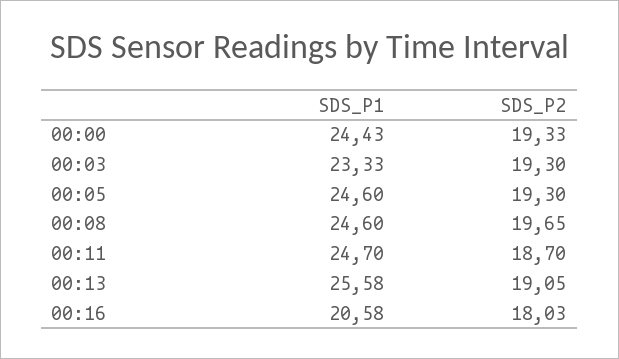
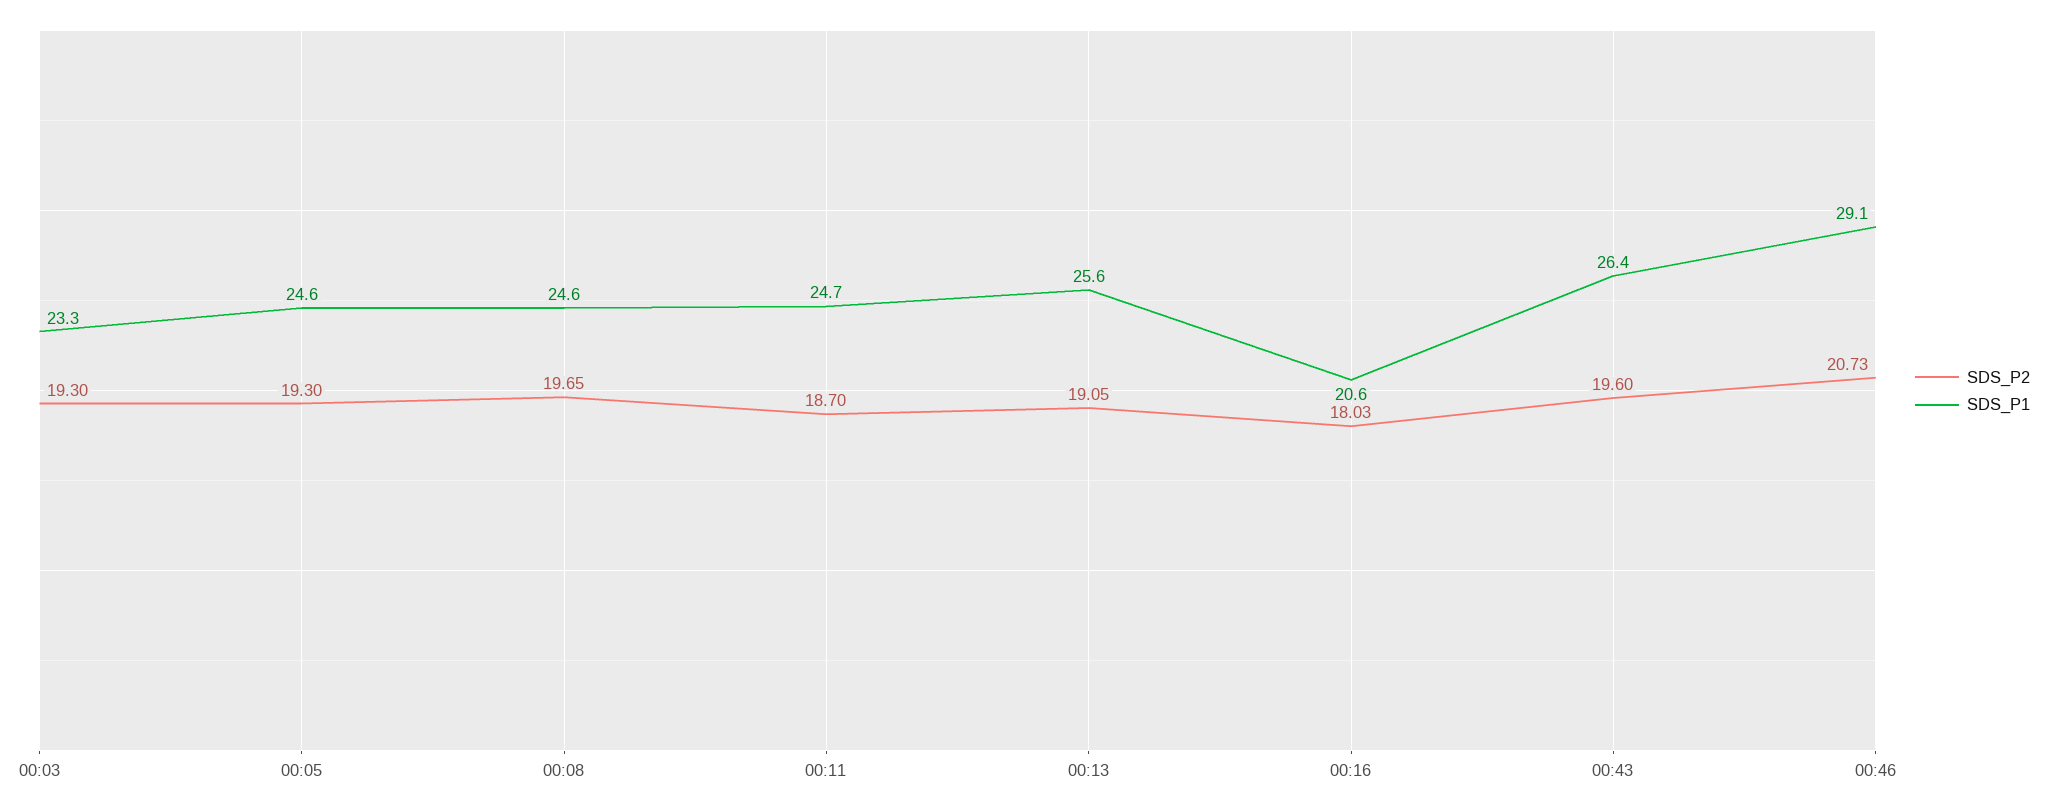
SDS_P1, 00:00: 24.43 -> none
SDS_P2, 00:00: 19.33 -> none
SDS_P2, 00:43: none -> 19.6
SDS_P1, 00:43: none -> 26.4
SDS_P2, 00:46: none -> 20.73
SDS_P1, 00:46: none -> 29.1

